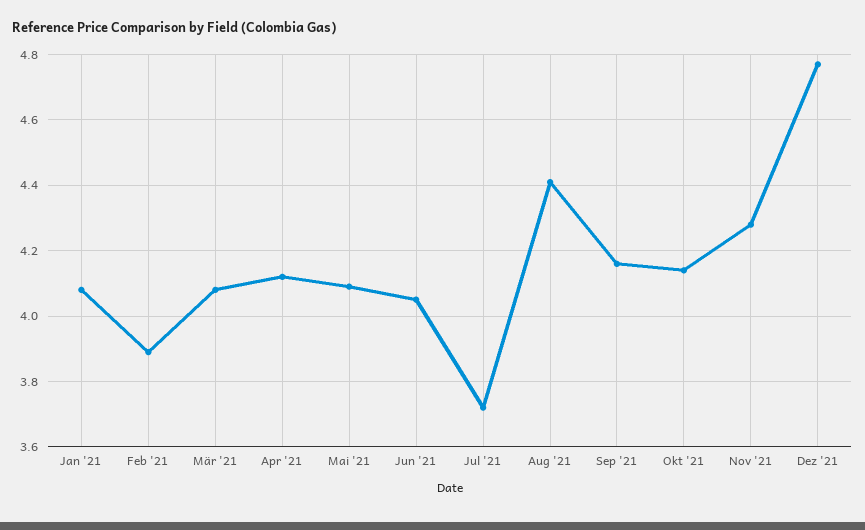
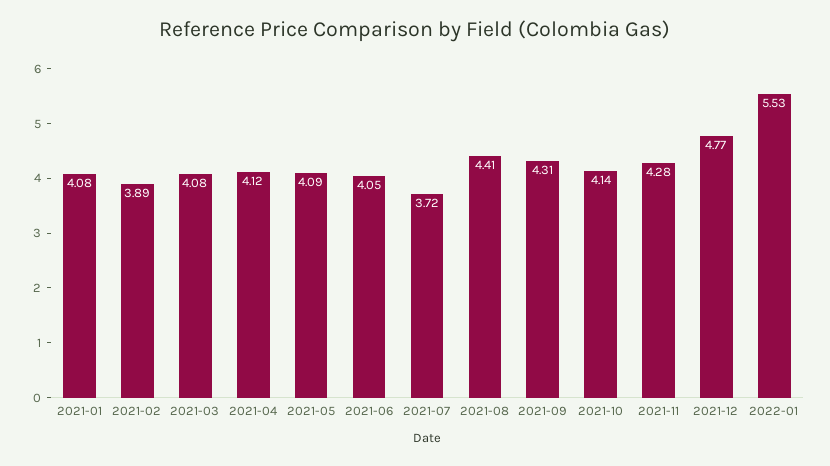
Sep '21: 4.15 -> 4.31
2022-01: none -> 5.53

